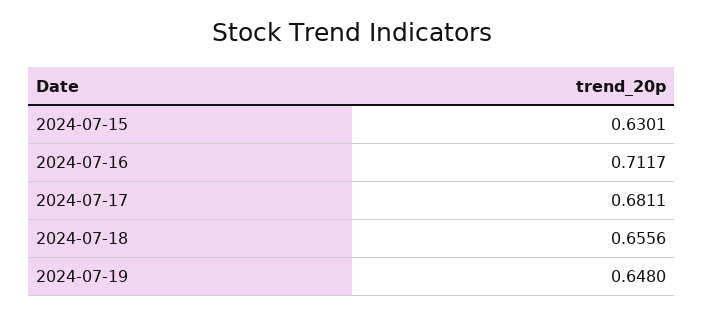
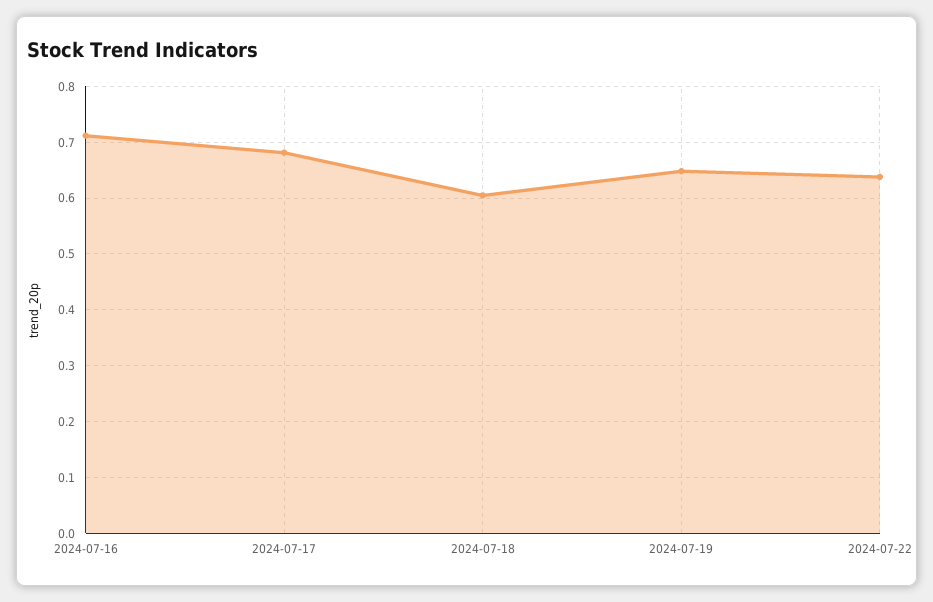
2024-07-15: 0.6301 -> none
2024-07-18: 0.6556 -> 0.6
2024-07-22: none -> 0.64

